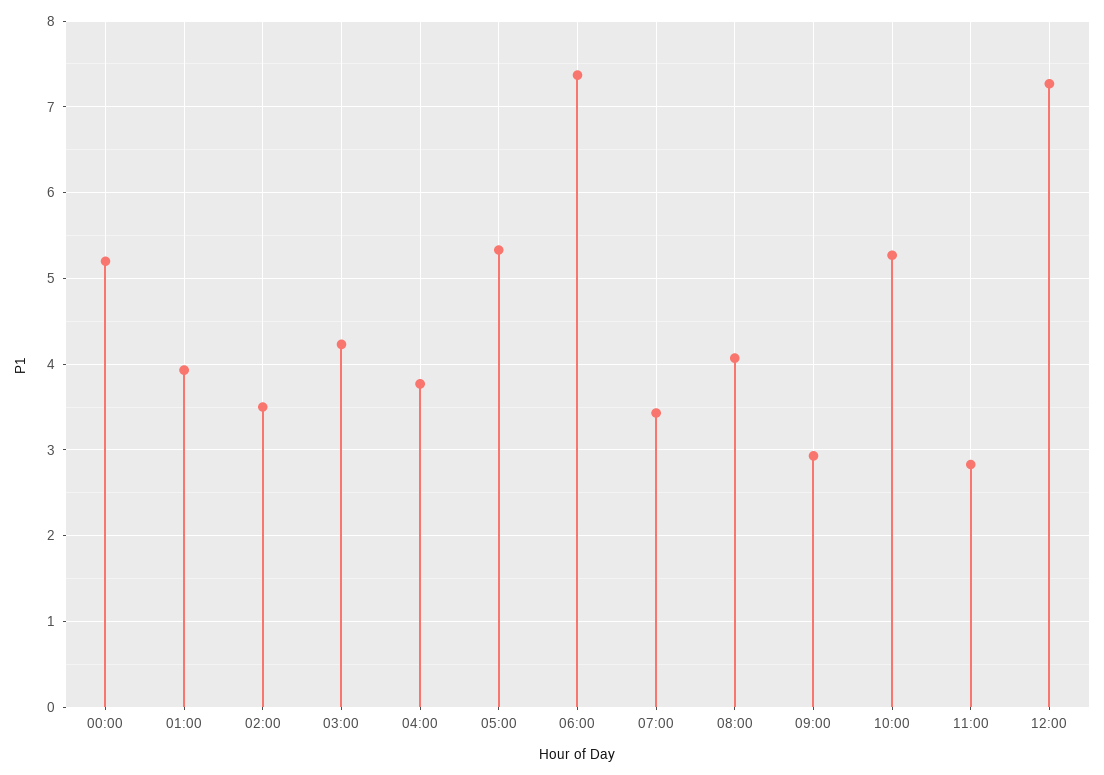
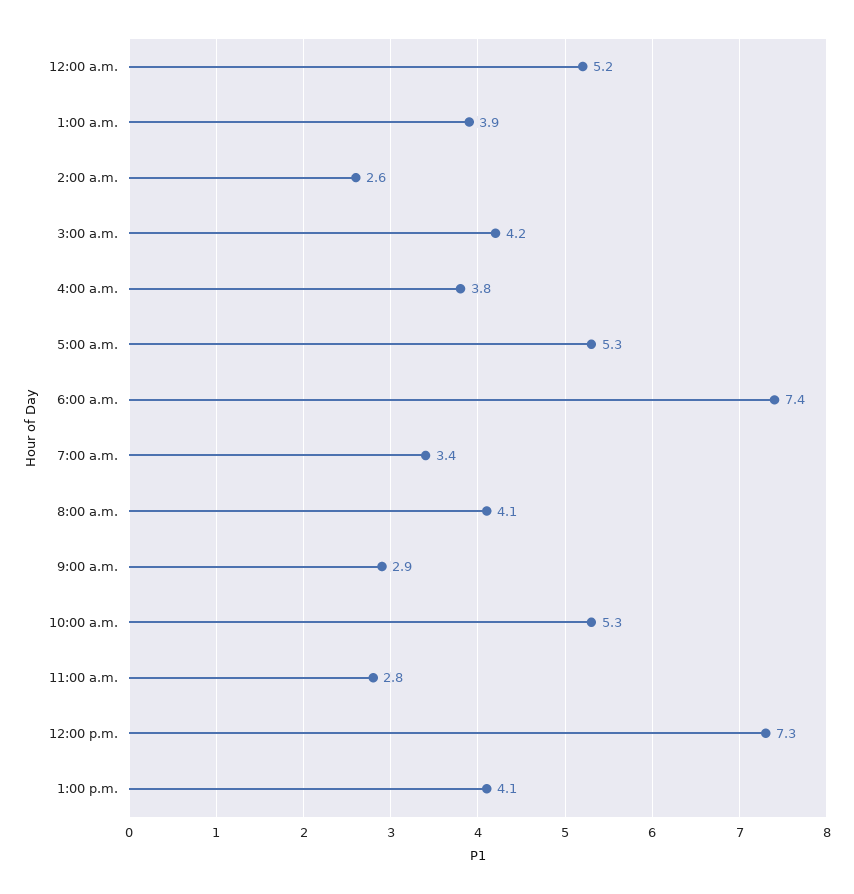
02:00: 3.5 -> 2.6
1:00 p.m.: none -> 4.1

